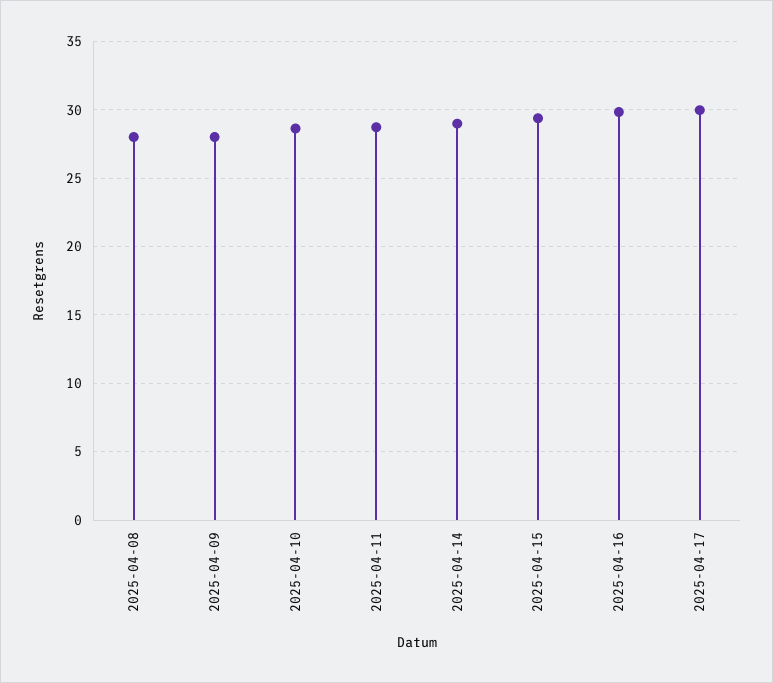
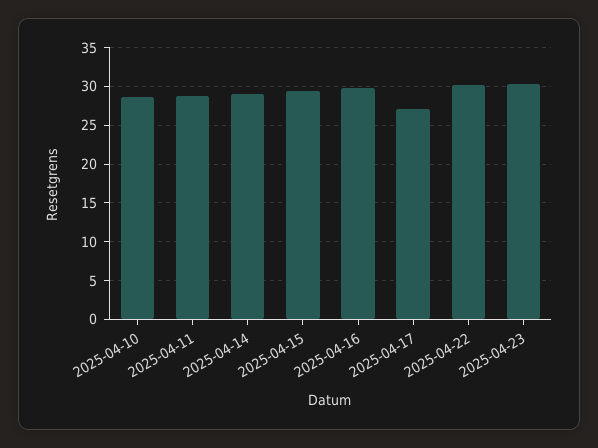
2025-04-08: 28 -> none
2025-04-09: 28 -> none
2025-04-17: 30 -> 27
2025-04-22: none -> 30
2025-04-23: none -> 30

